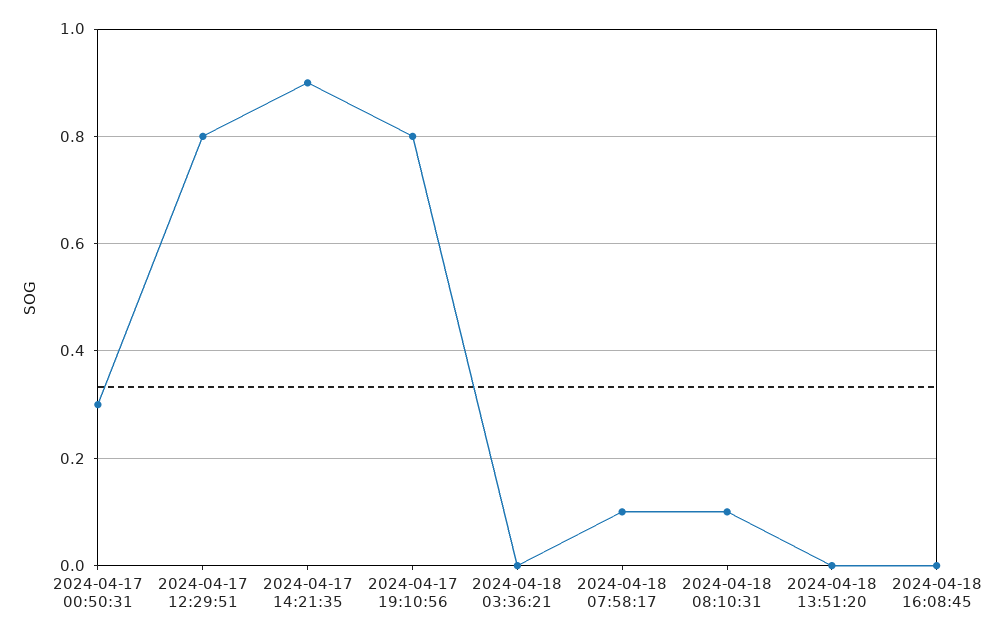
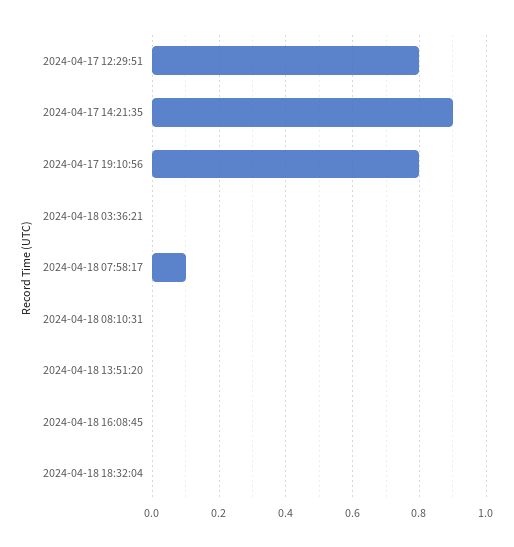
2024-04-17 00:50:31: 0.3 -> none
2024-04-18 08:10:31: 0.1 -> 0
2024-04-18 18:32:04: none -> 0

